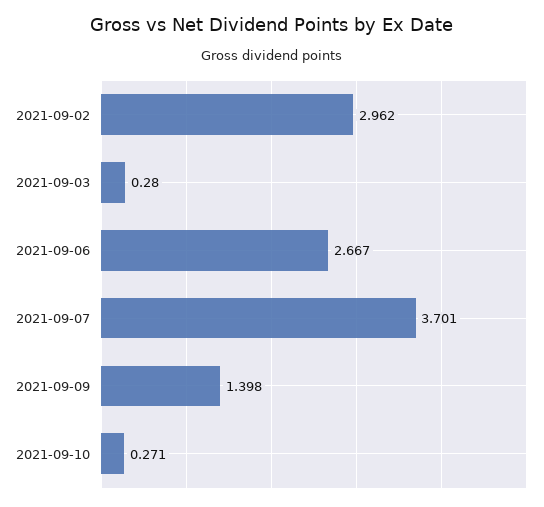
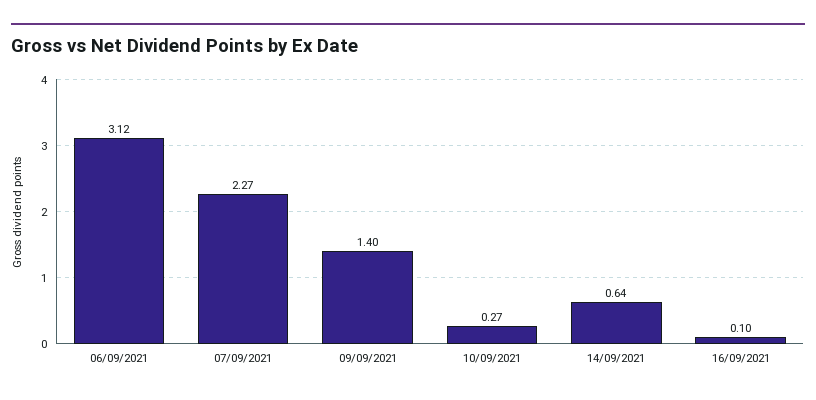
2021-09-02: 2.962 -> none
2021-09-03: 0.28 -> none
2021-09-06: 2.667 -> 3.12
2021-09-07: 3.701 -> 2.27
14/09/2021: none -> 0.64
16/09/2021: none -> 0.1

